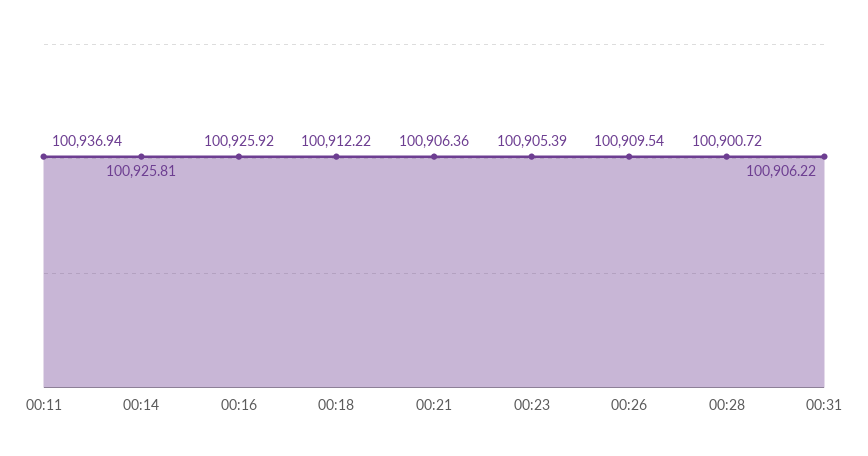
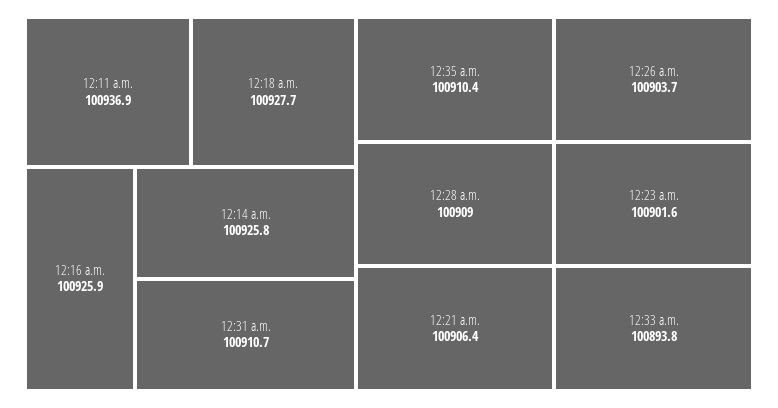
00:18: 100912.22 -> 100927.7
00:23: 100905.39 -> 100901.6
00:26: 100909.54 -> 100903.7
00:28: 100900.72 -> 100909
00:31: 100906.22 -> 100910.7
12:35 a.m.: none -> 100910.4
12:33 a.m.: none -> 100893.8

